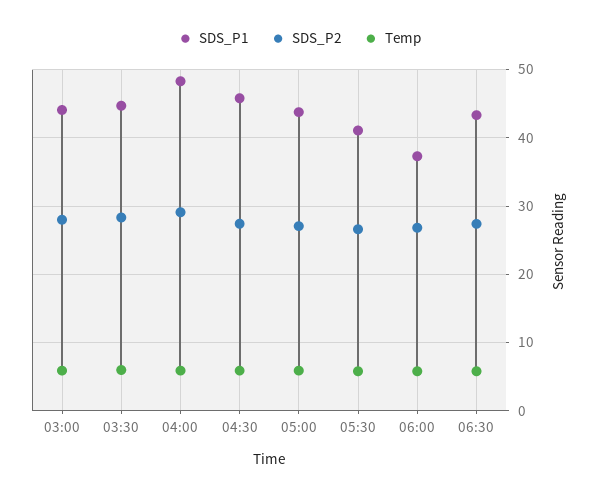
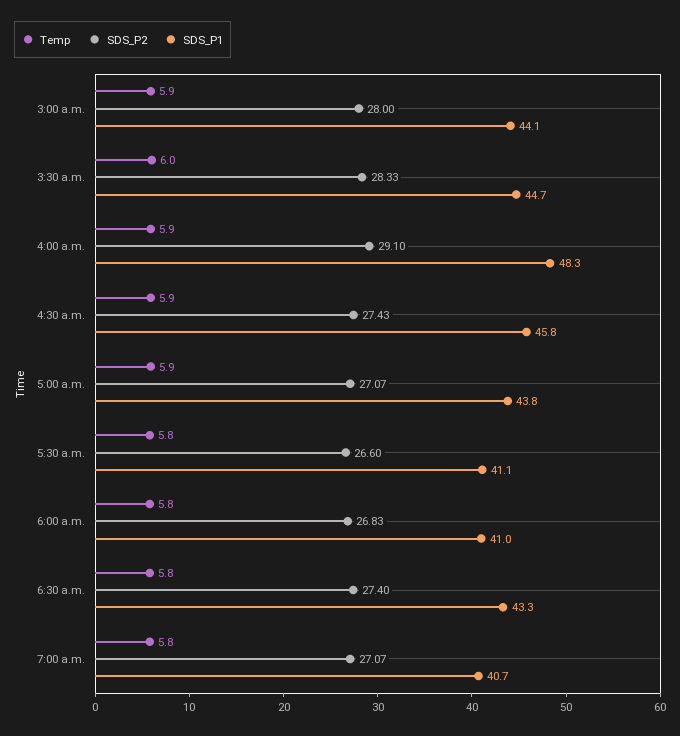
SDS_P1, 06:00: 37 -> 41
Temp, 7:00 a.m.: none -> 5.8
SDS_P2, 7:00 a.m.: none -> 27.07
SDS_P1, 7:00 a.m.: none -> 40.7

